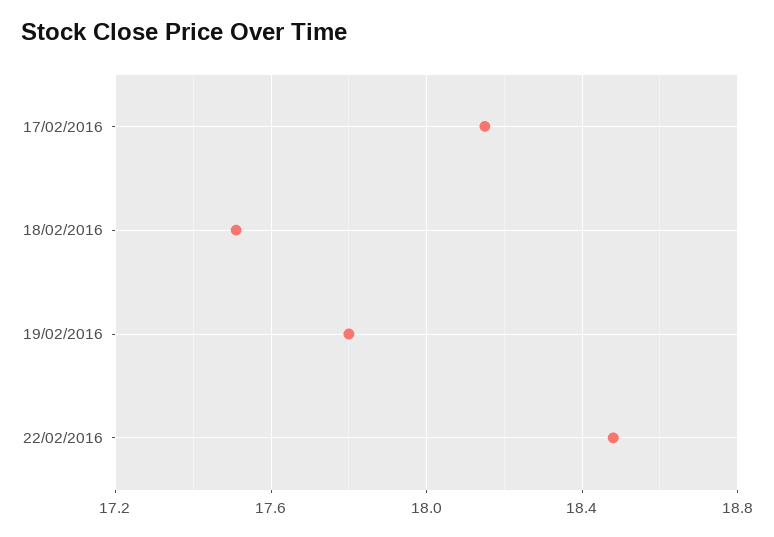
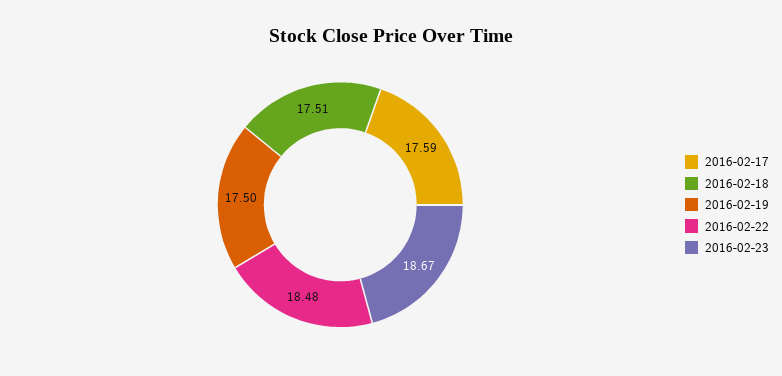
17/02/2016: 18.15 -> 17.59
19/02/2016: 17.8 -> 17.5
2016-02-23: none -> 18.67

